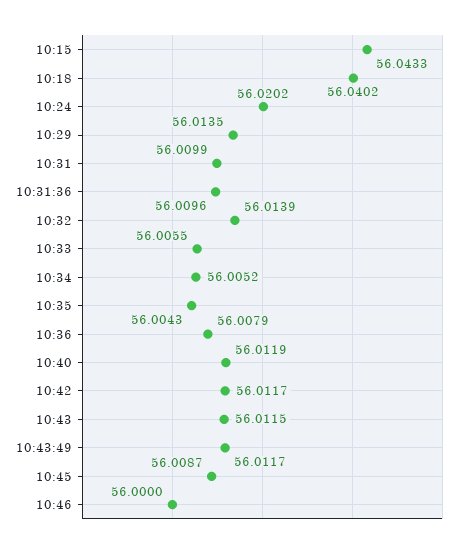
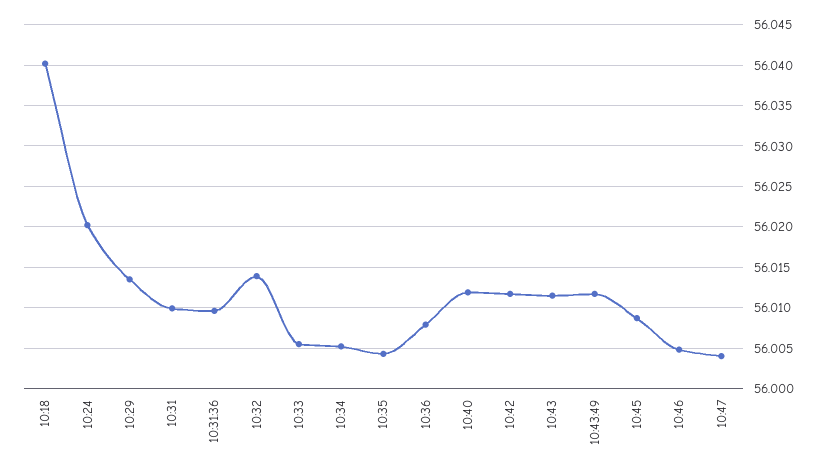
10:15: 56.0433 -> none
10:46: 56 -> 56.005
10:47: none -> 56.004

